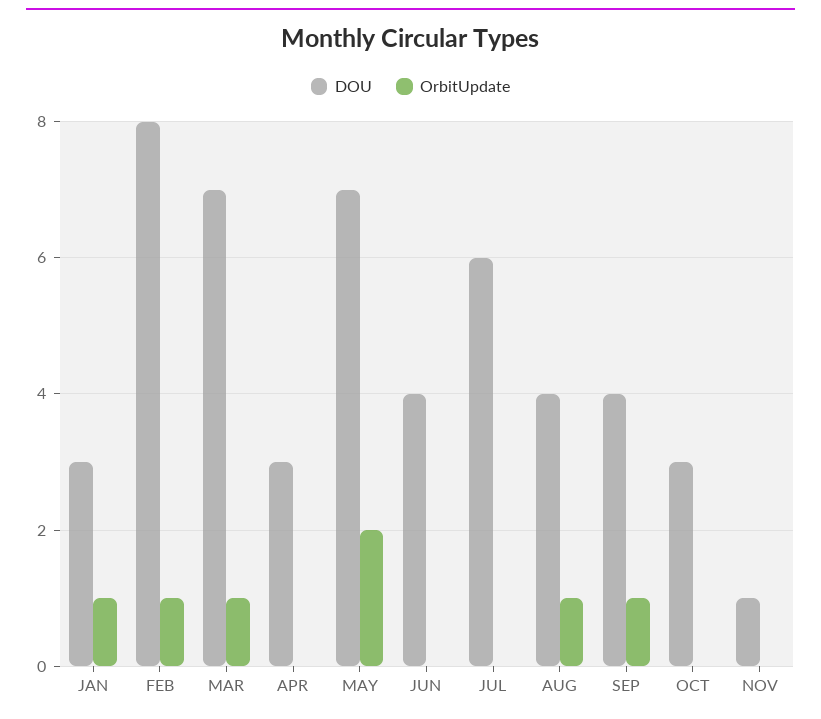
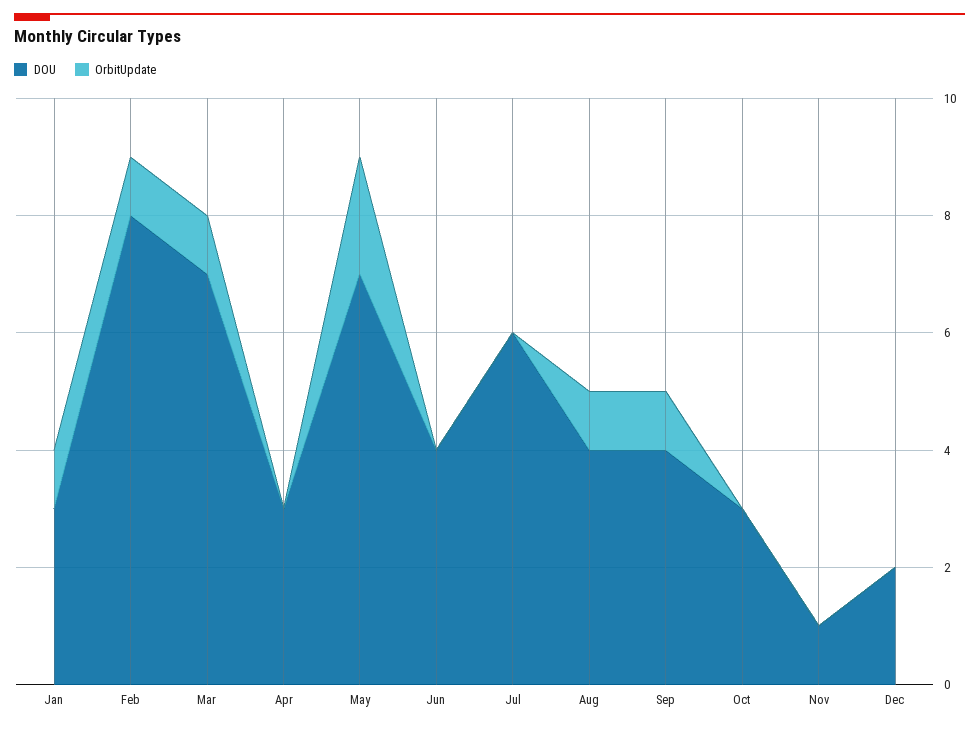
DOU, Dec: none -> 2
OrbitUpdate, Dec: none -> 0

